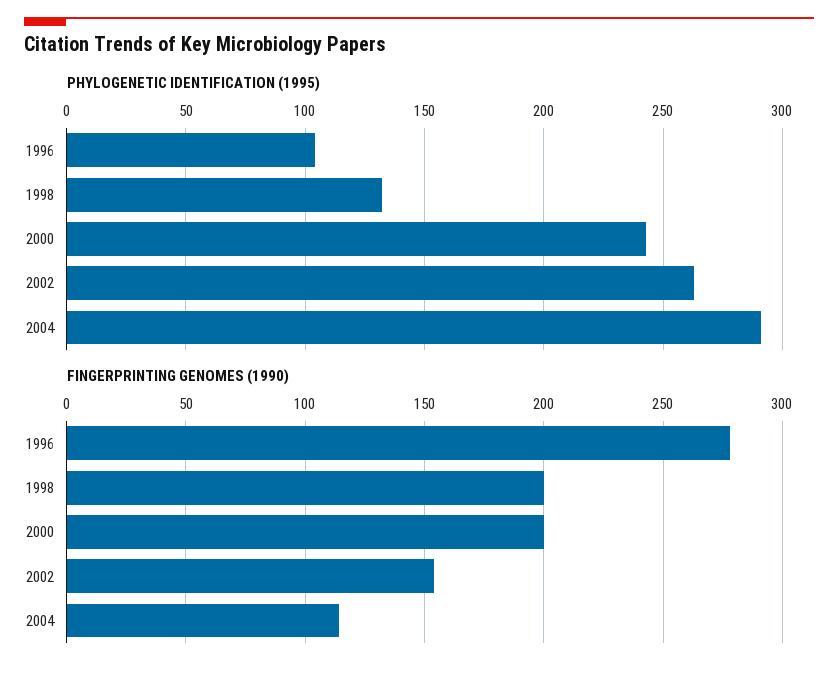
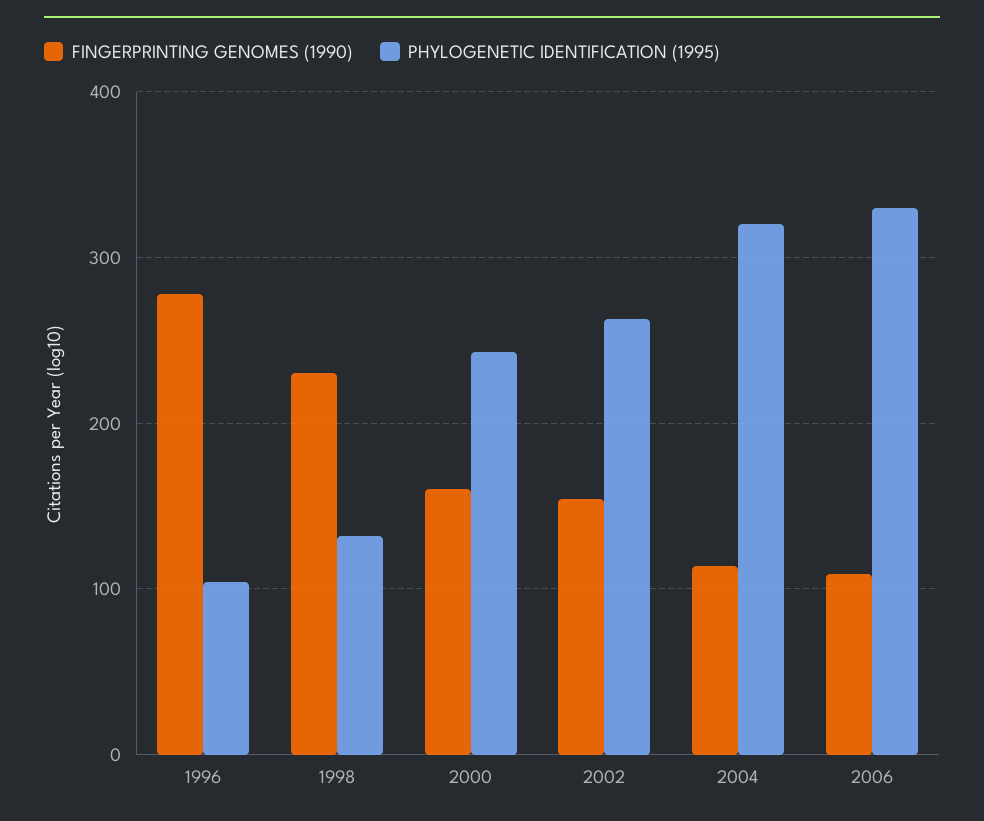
PHYLOGENETIC IDENTIFICATION (1995), 2004: 290 -> 320
FINGERPRINTING GENOMES (1990), 1998: 200 -> 230
FINGERPRINTING GENOMES (1990), 2000: 200 -> 160
FINGERPRINTING GENOMES (1990), 2006: none -> 110
PHYLOGENETIC IDENTIFICATION (1995), 2006: none -> 330

